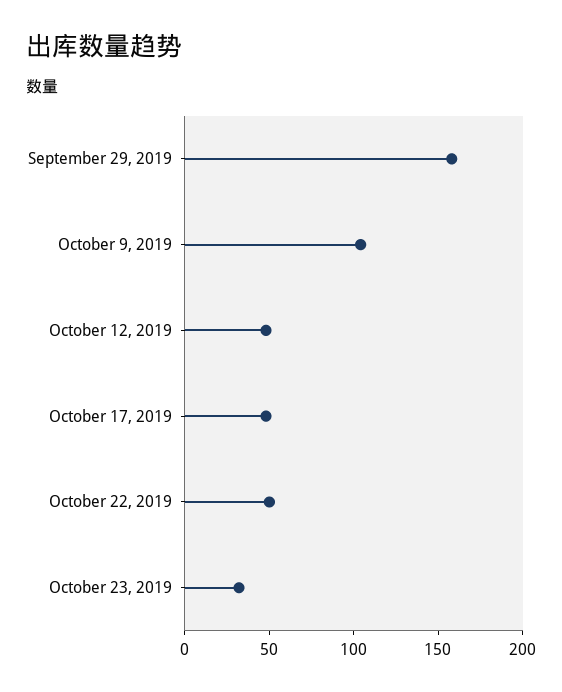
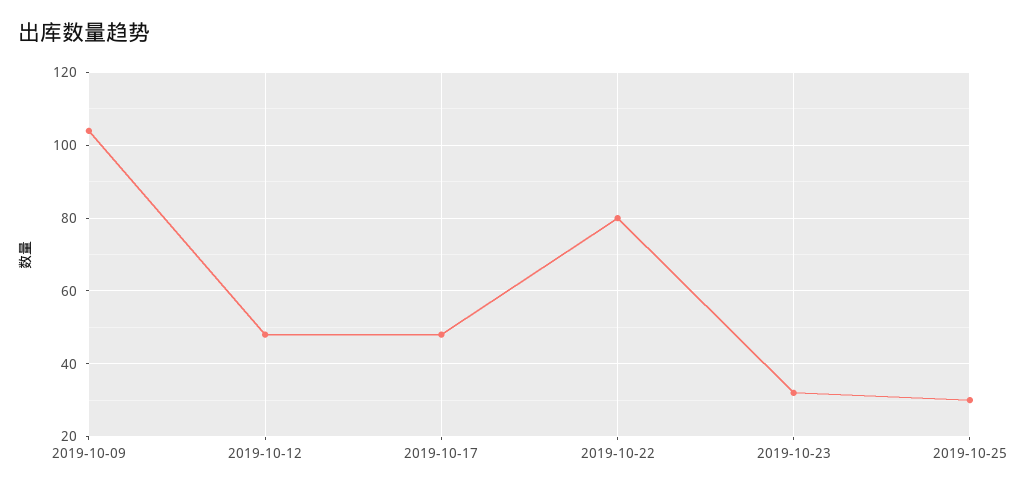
September 29, 2019: 160 -> none
October 22, 2019: 50 -> 80
2019-10-25: none -> 30

